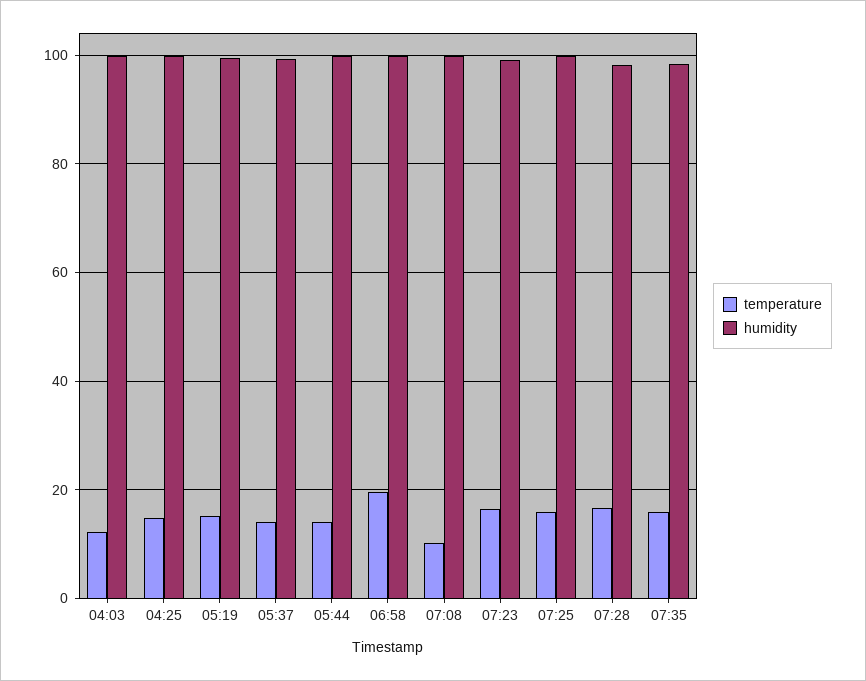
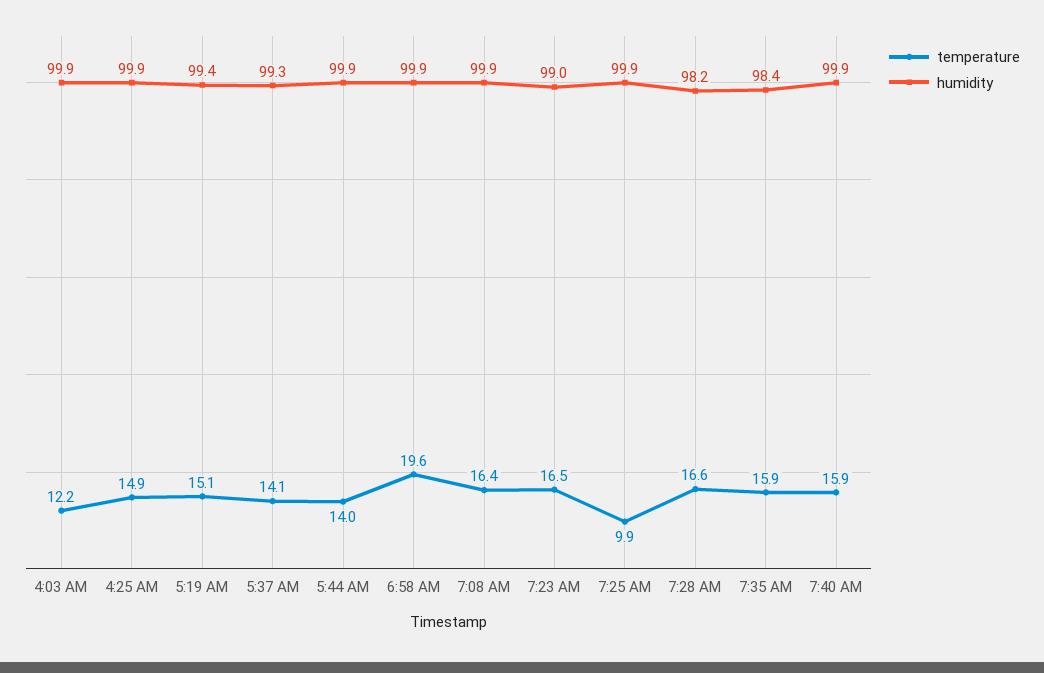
temperature, 07:08: 10 -> 16.4
temperature, 07:25: 16 -> 9.9
temperature, 7:40 AM: none -> 15.9
humidity, 7:40 AM: none -> 99.9

